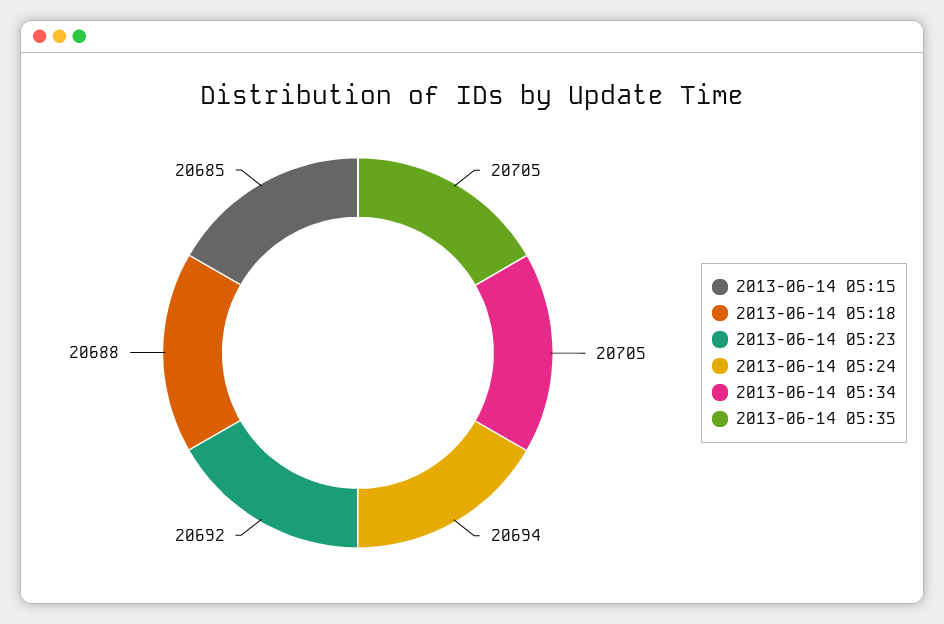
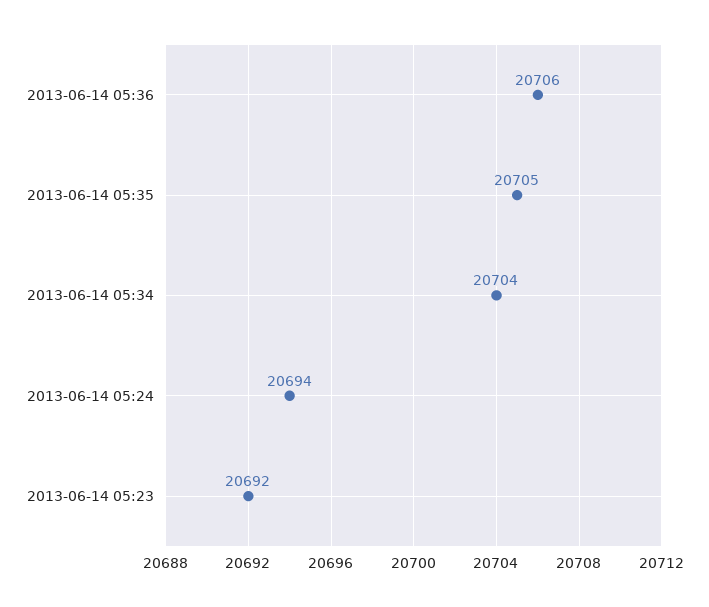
2013-06-14 05:15: 20685 -> none
2013-06-14 05:18: 20688 -> none
2013-06-14 05:34: 20705 -> 20704
2013-06-14 05:36: none -> 20706

